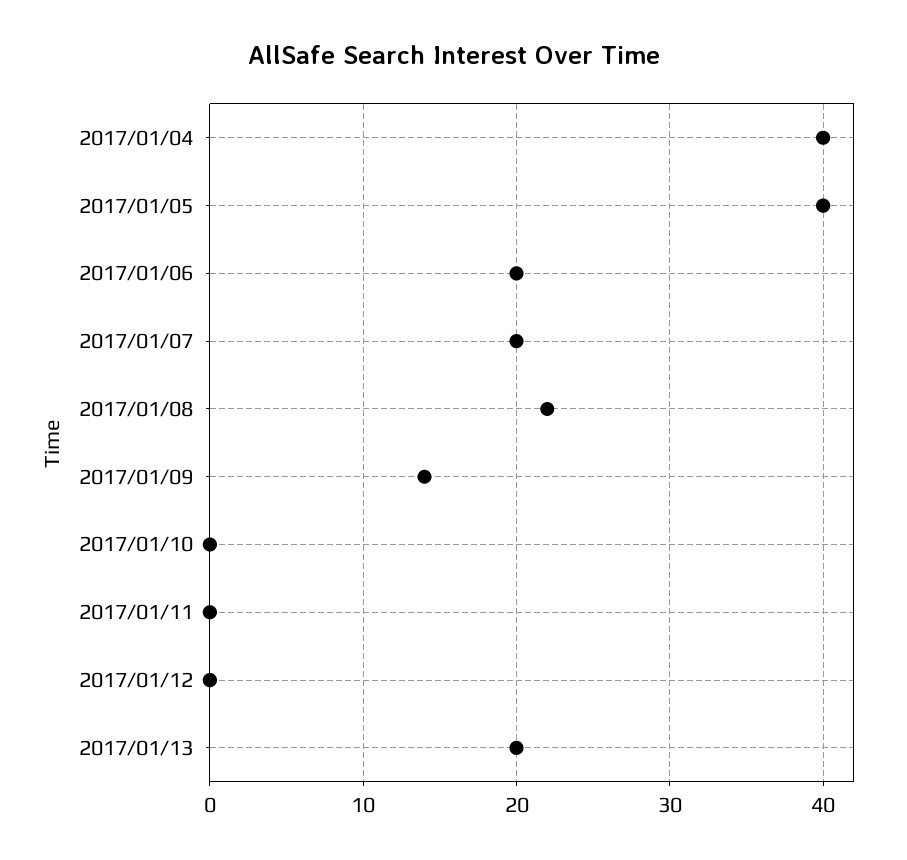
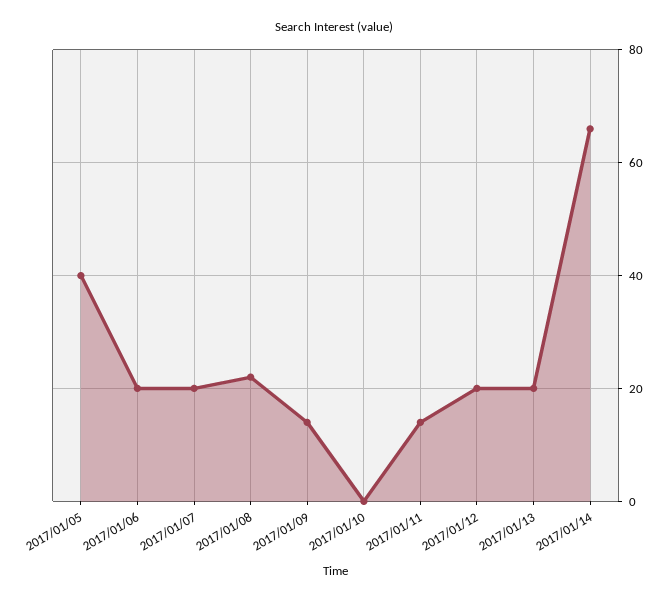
2017/01/04: 40 -> none
2017/01/11: 0 -> 15
2017/01/12: 0 -> 20
2017/01/14: none -> 65

